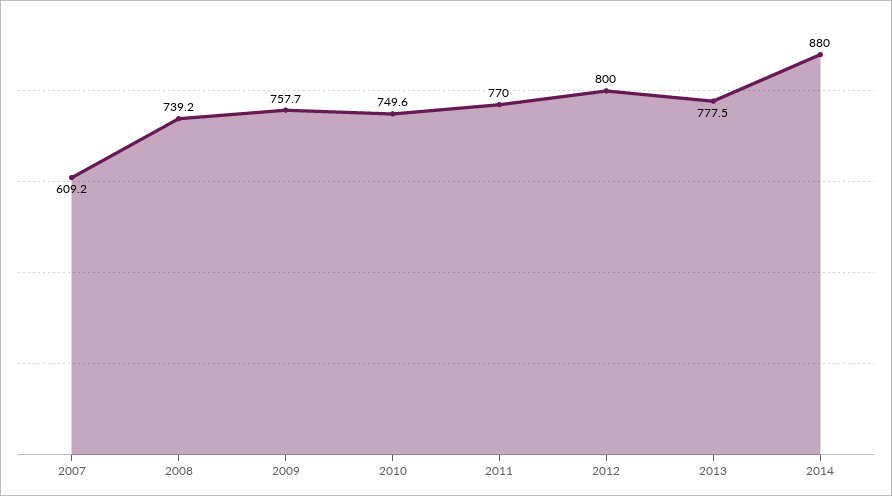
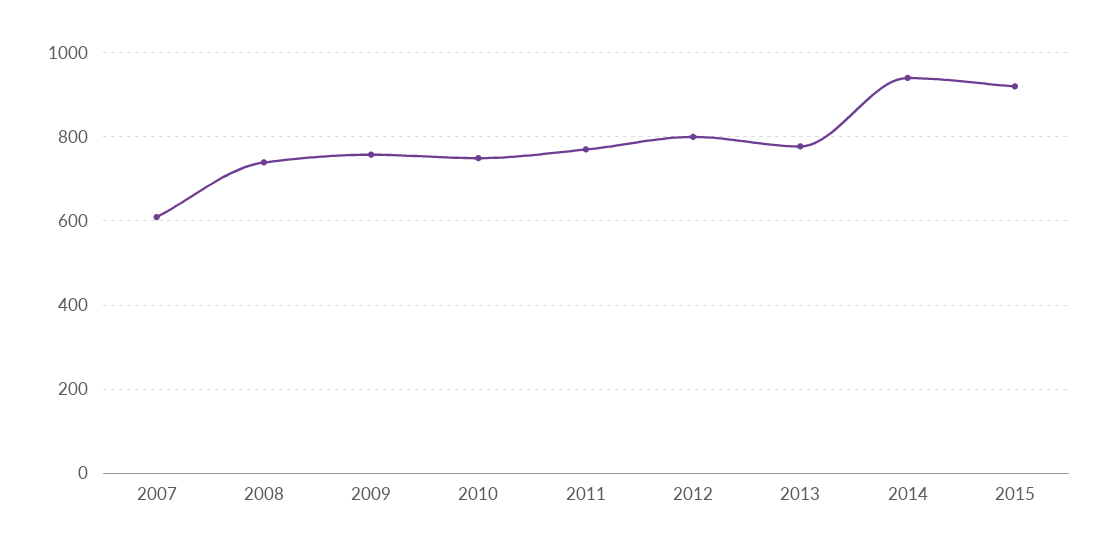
2014: 880 -> 940
2015: none -> 920

